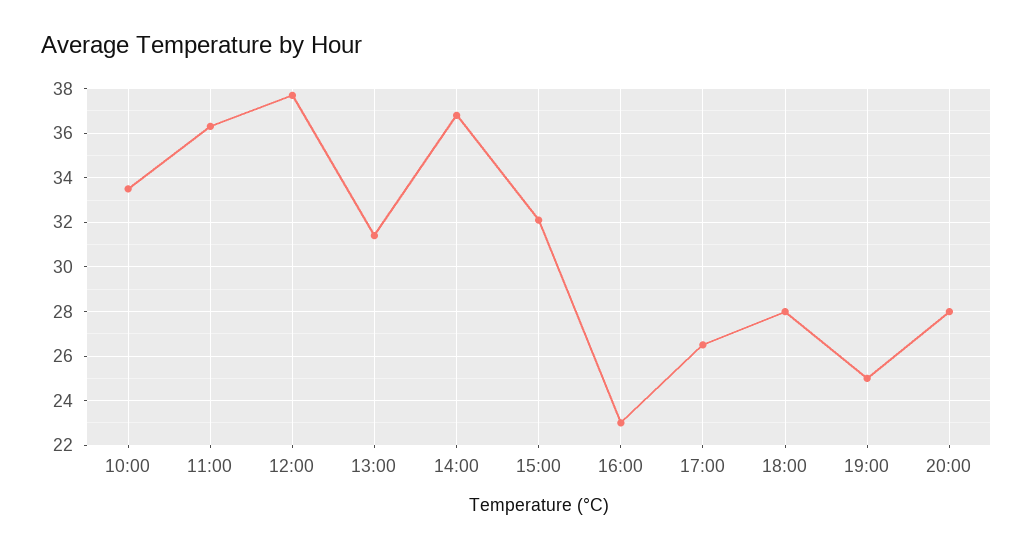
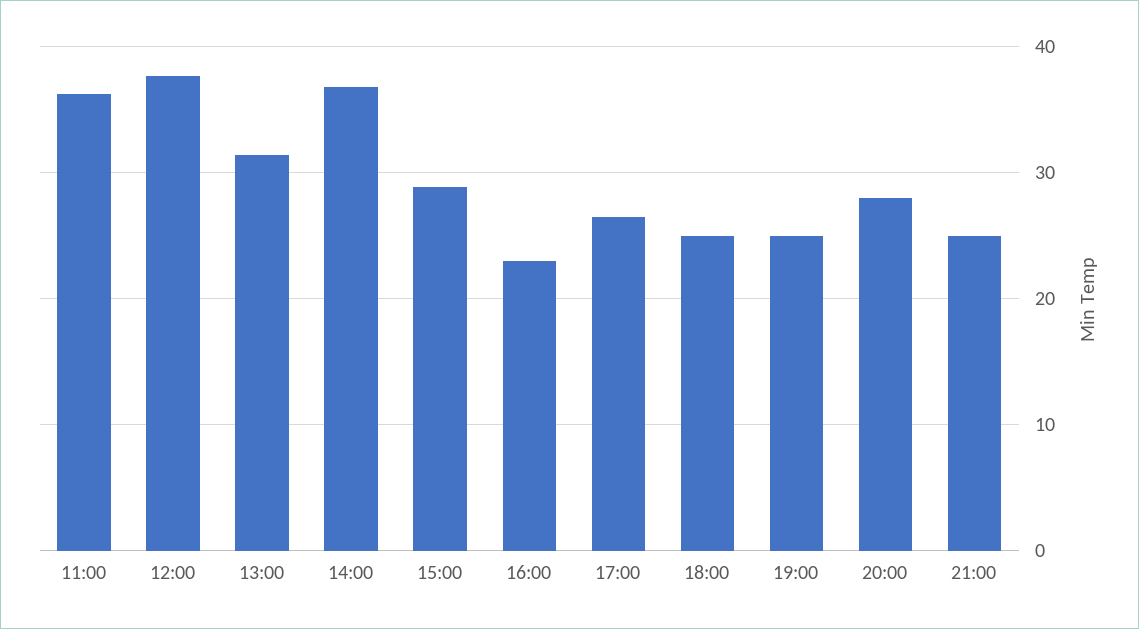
10:00: 33.5 -> none
15:00: 32 -> 29
18:00: 28 -> 25
21:00: none -> 25

